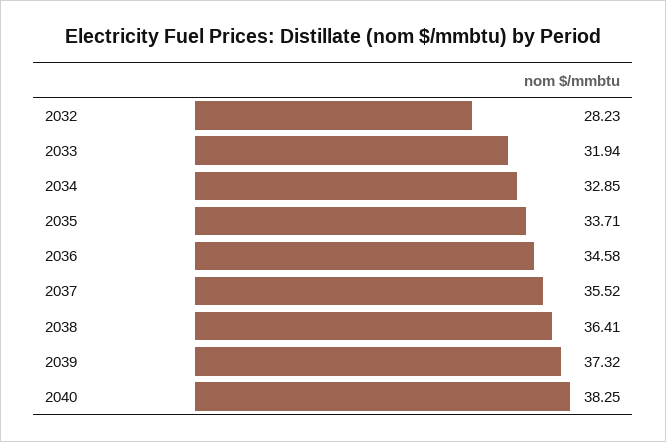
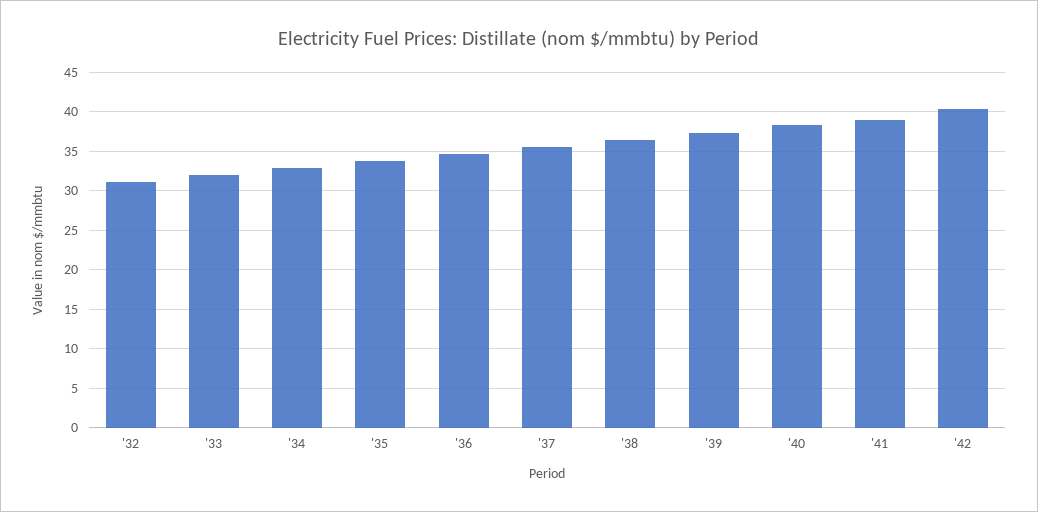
2032: 28.23 -> 31
'41: none -> 39
'42: none -> 40

